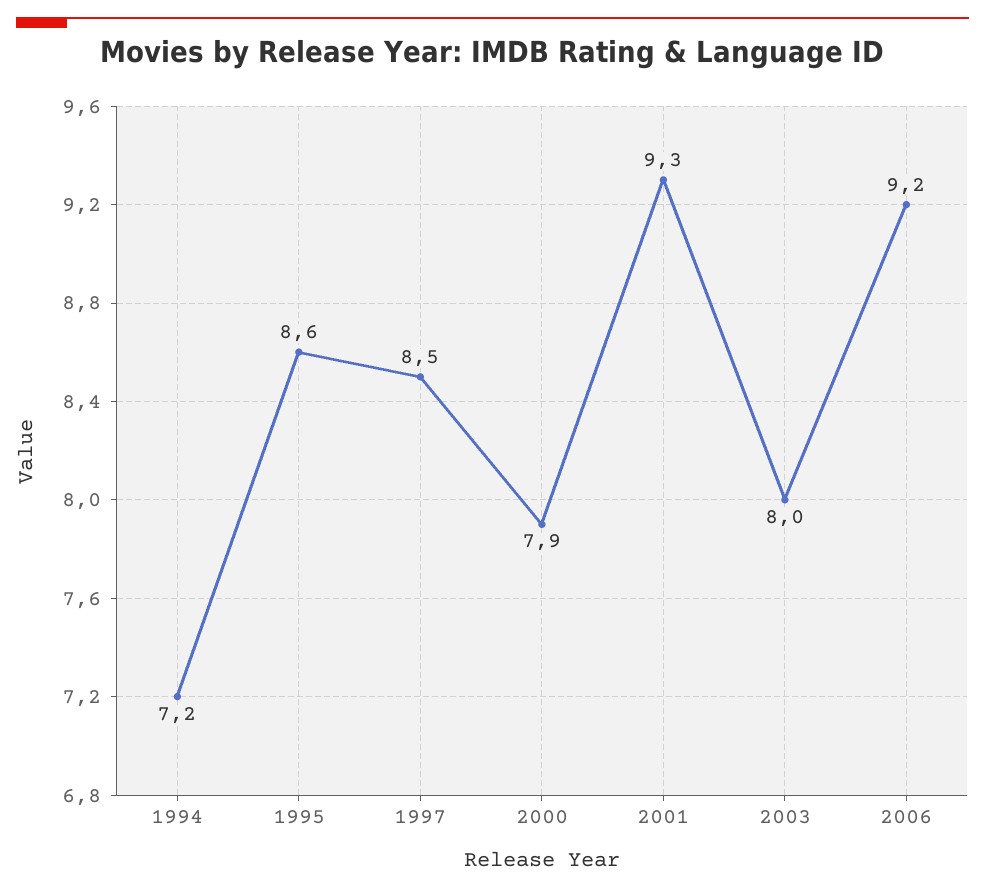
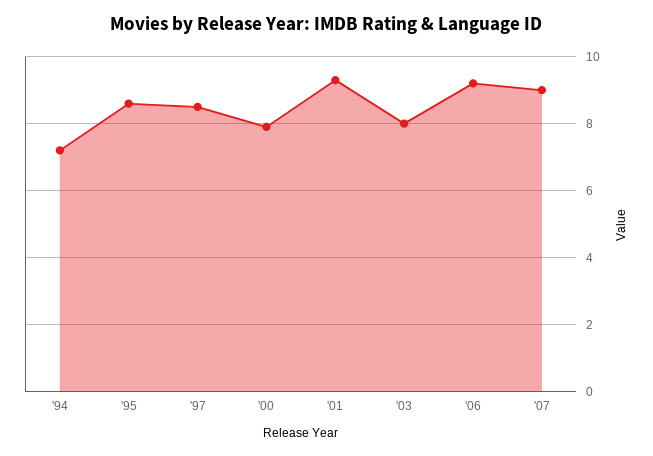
'07: none -> 9

